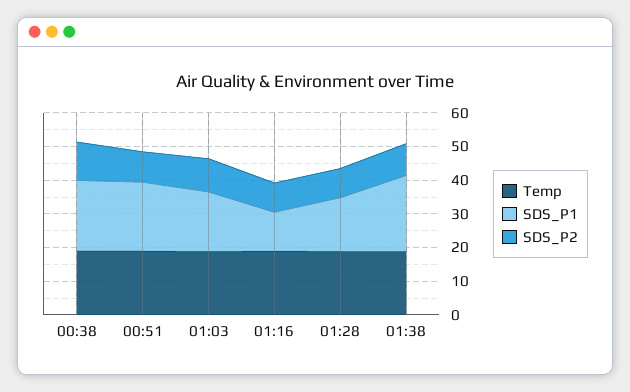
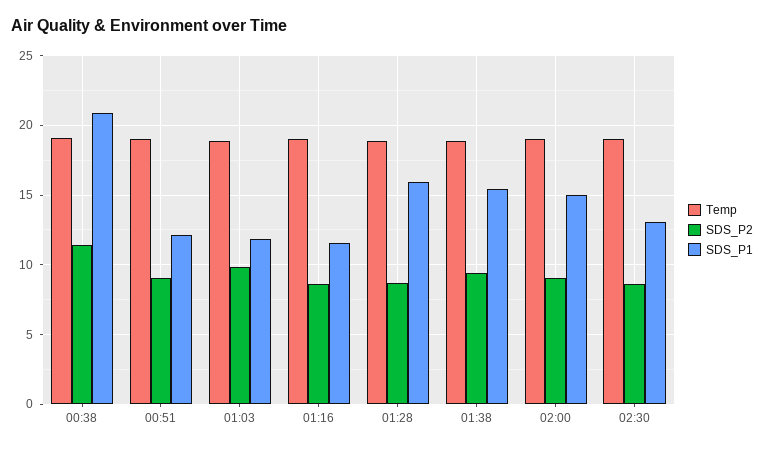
SDS_P1, 00:51: 20 -> 12
SDS_P1, 01:03: 17.5 -> 12
SDS_P1, 01:38: 22.5 -> 15.5
Temp, 02:00: none -> 19
SDS_P2, 02:00: none -> 9
SDS_P1, 02:00: none -> 15
Temp, 02:30: none -> 19
SDS_P2, 02:30: none -> 8.5
SDS_P1, 02:30: none -> 13

